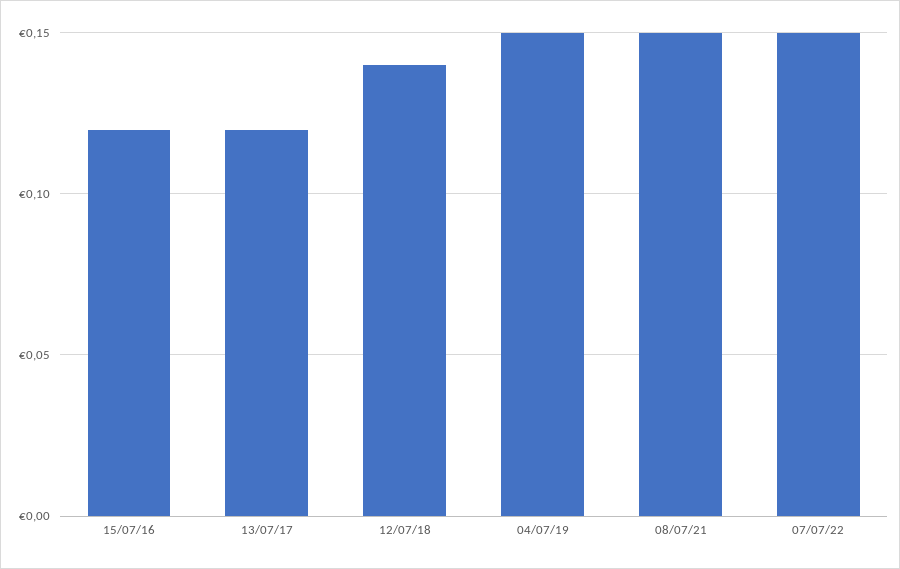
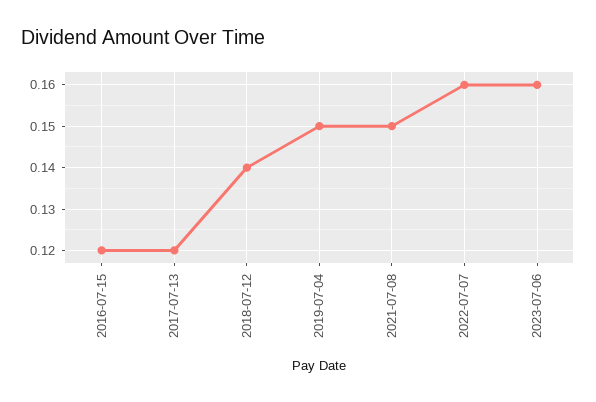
07/07/22: 0.15 -> 0.16
2023-07-06: none -> 0.16

